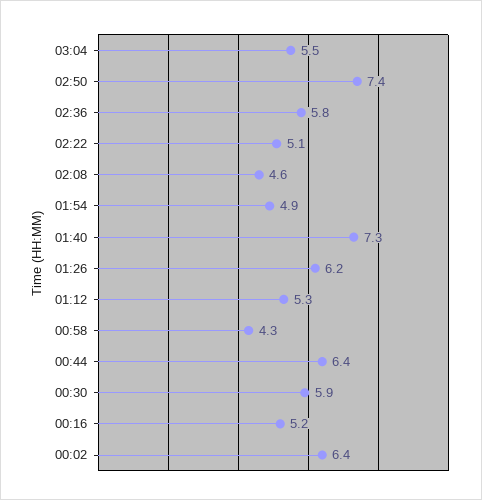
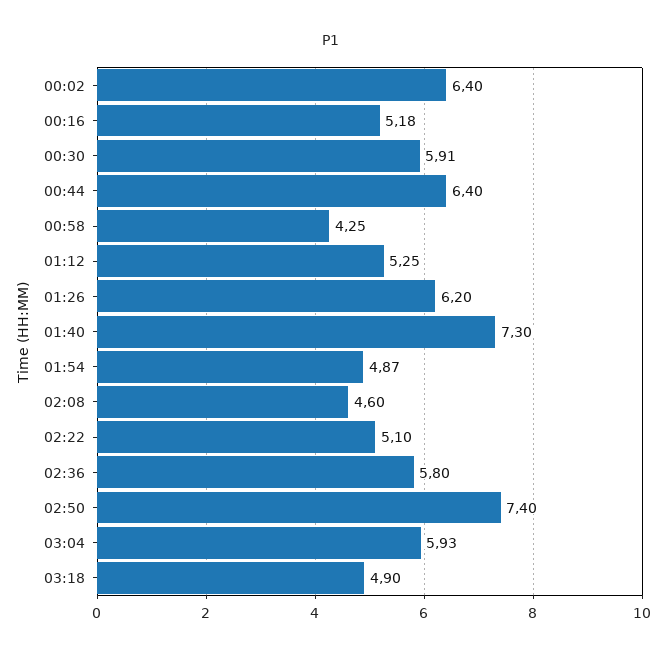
03:04: 5.5 -> 5.93
03:18: none -> 4.9

